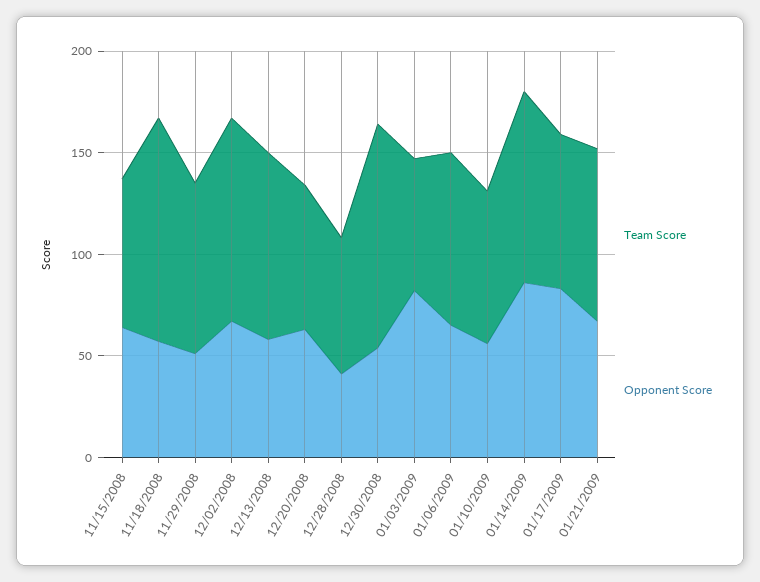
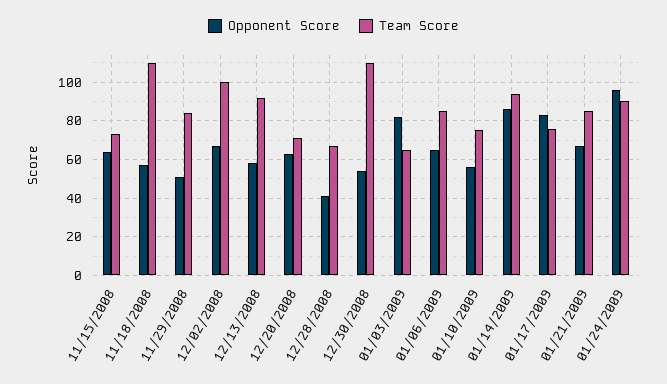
Opponent Score, 01/24/2009: none -> 95
Team Score, 01/24/2009: none -> 90

